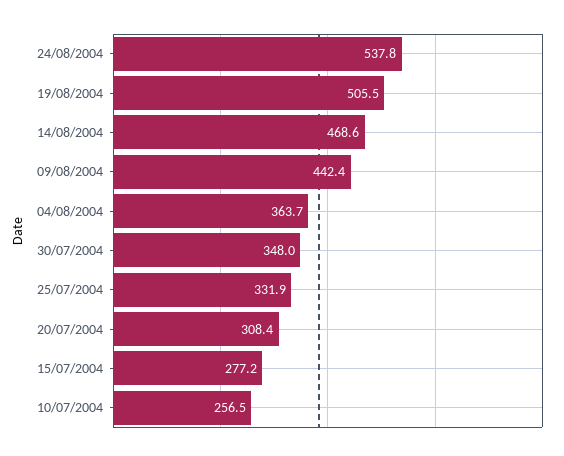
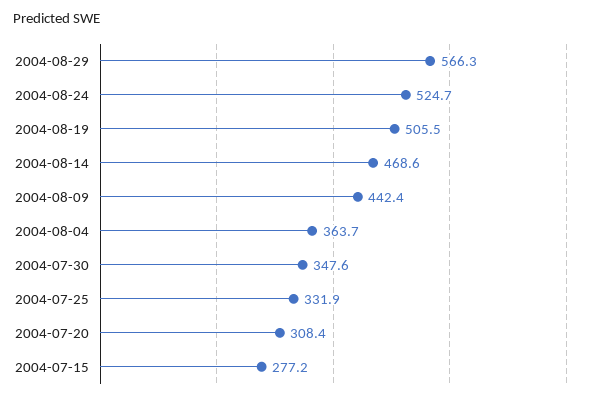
24/08/2004: 537.8 -> 524.7
30/07/2004: 348 -> 347.6
10/07/2004: 256.5 -> none
2004-08-29: none -> 566.3

